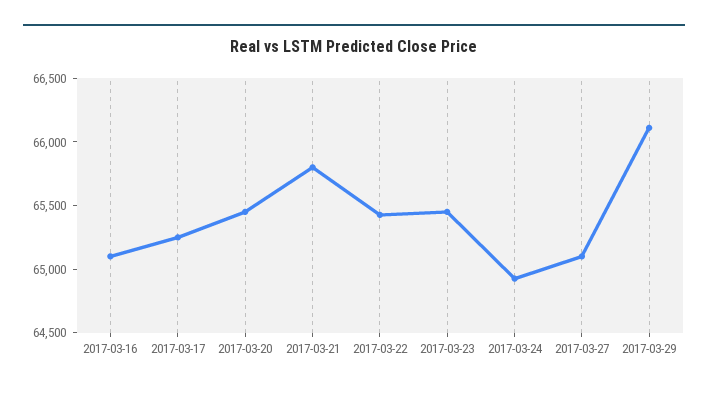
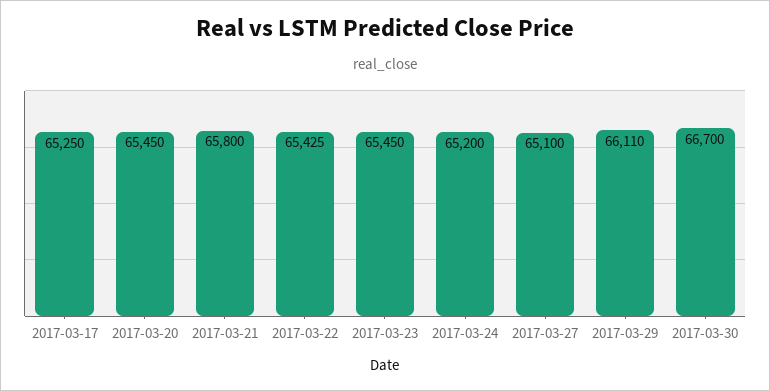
2017-03-16: 65100 -> none
2017-03-24: 64900 -> 65200
2017-03-30: none -> 66700

